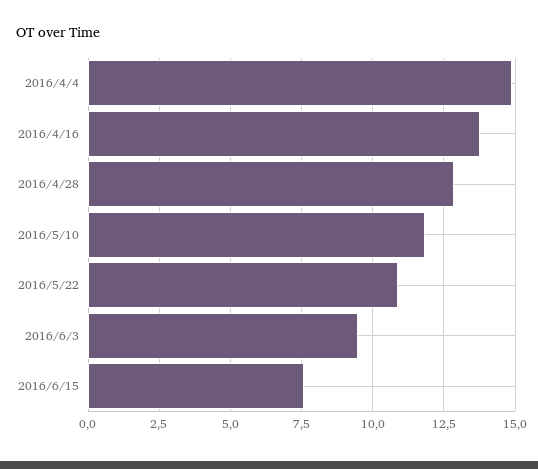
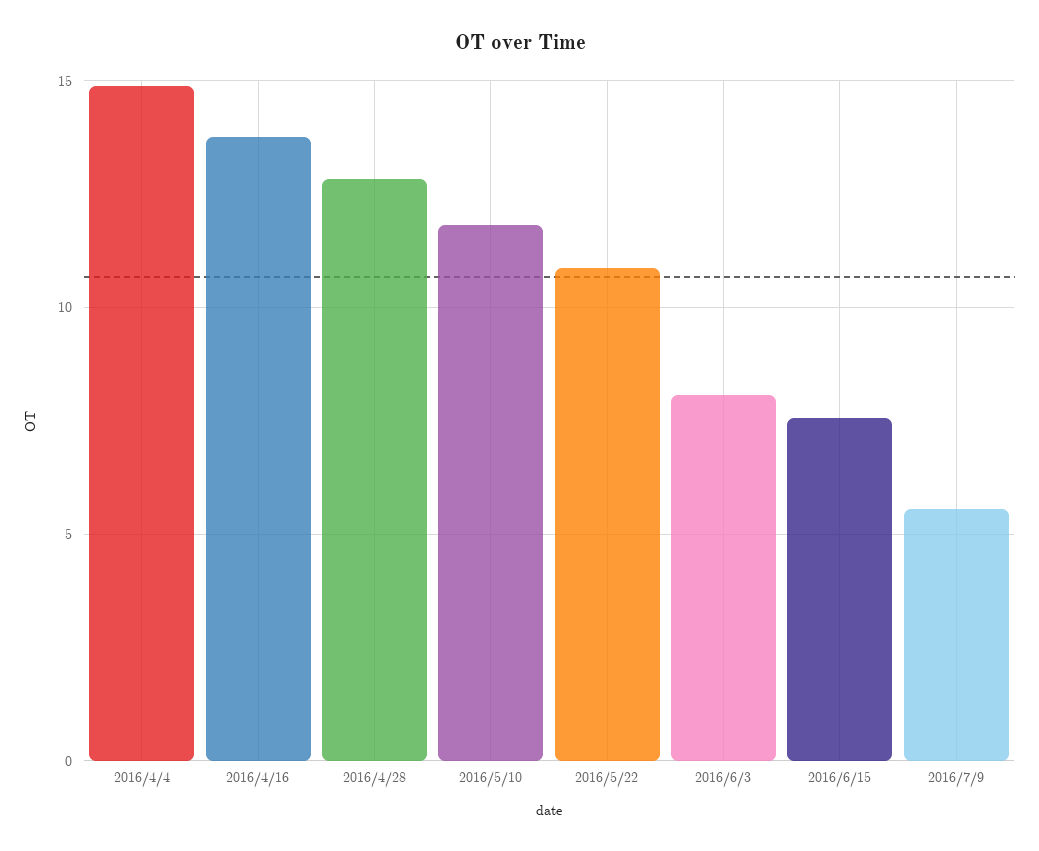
2016/6/3: 9.5 -> 8
2016/7/9: none -> 5.5

